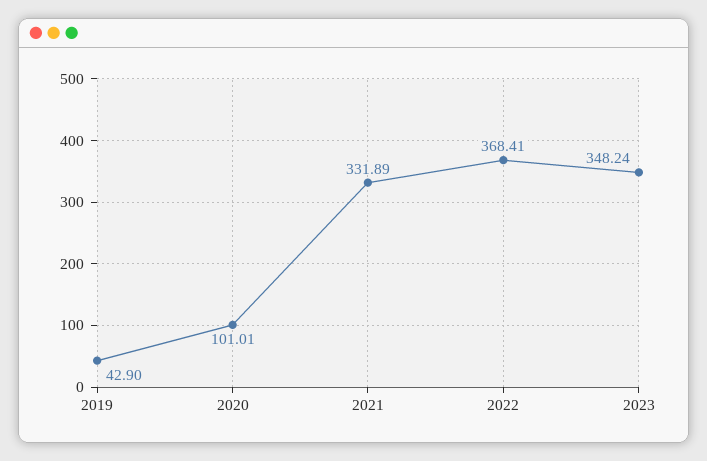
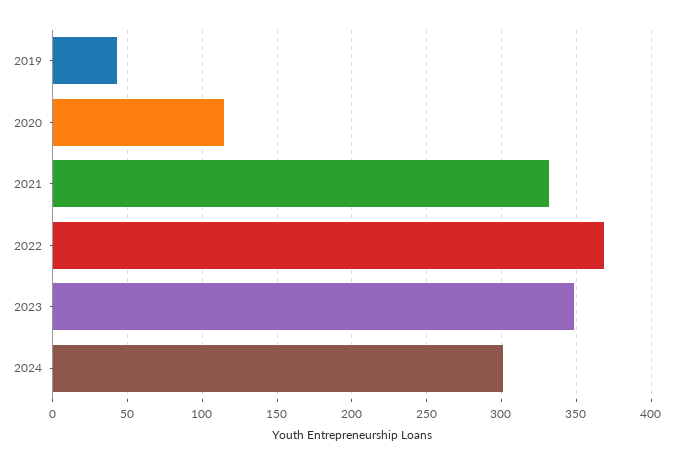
2020: 101.01 -> 115
2024: none -> 300

